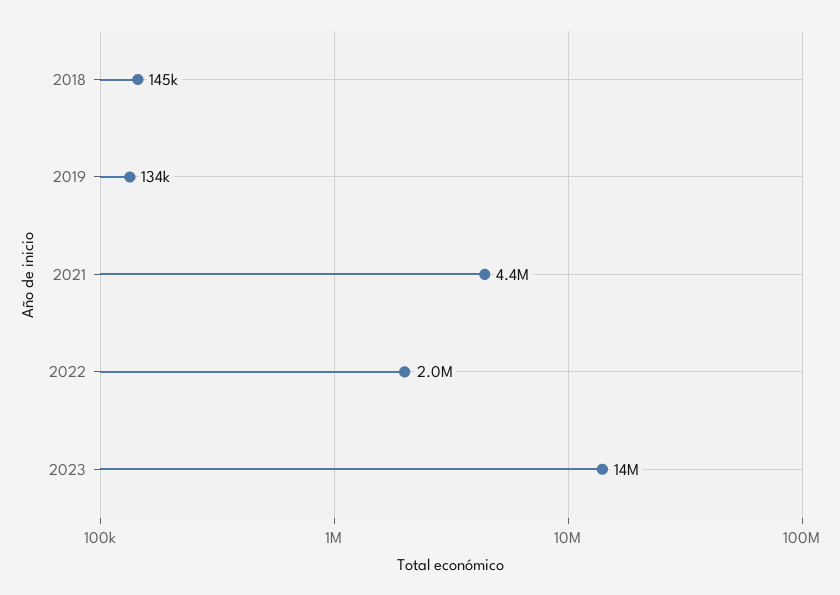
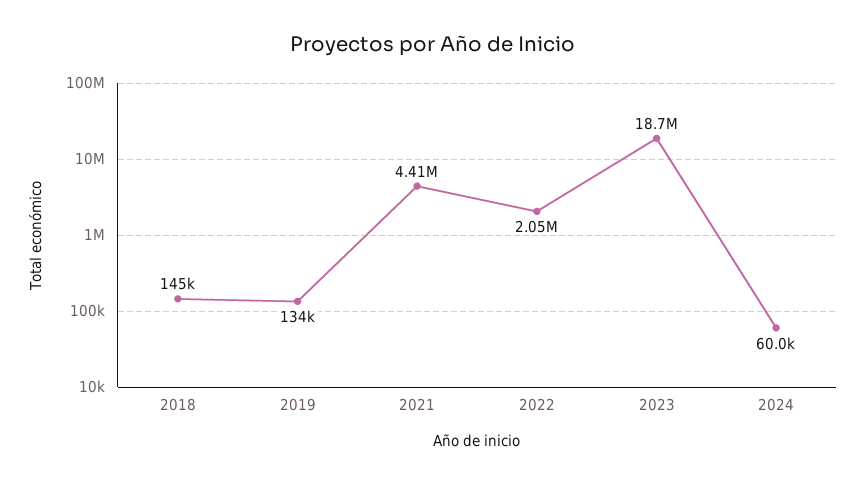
2023: 14000000 -> 18700000
2024: none -> 60000

